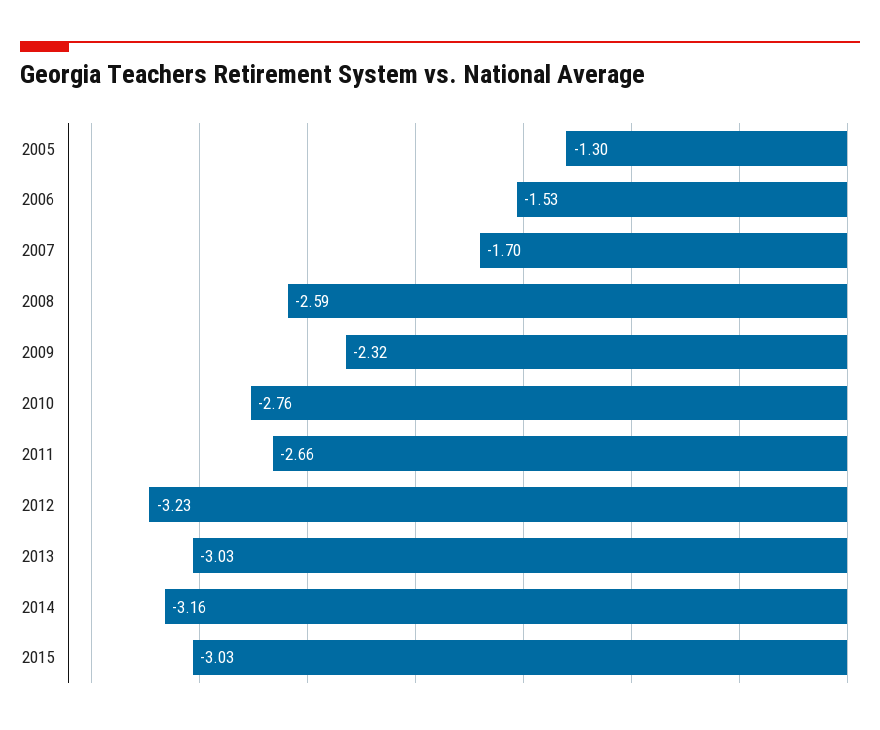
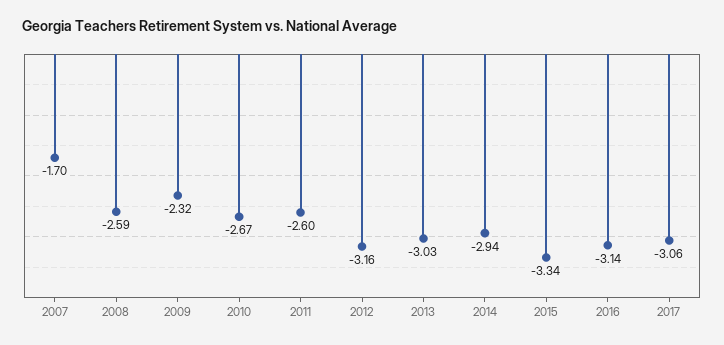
2005: -1.3 -> none
2006: -1.53 -> none
2010: -2.76 -> -2.67
2011: -2.66 -> -2.6
2012: -3.23 -> -3.16
2014: -3.16 -> -2.94
2015: -3.03 -> -3.34
2016: none -> -3.14
2017: none -> -3.06

